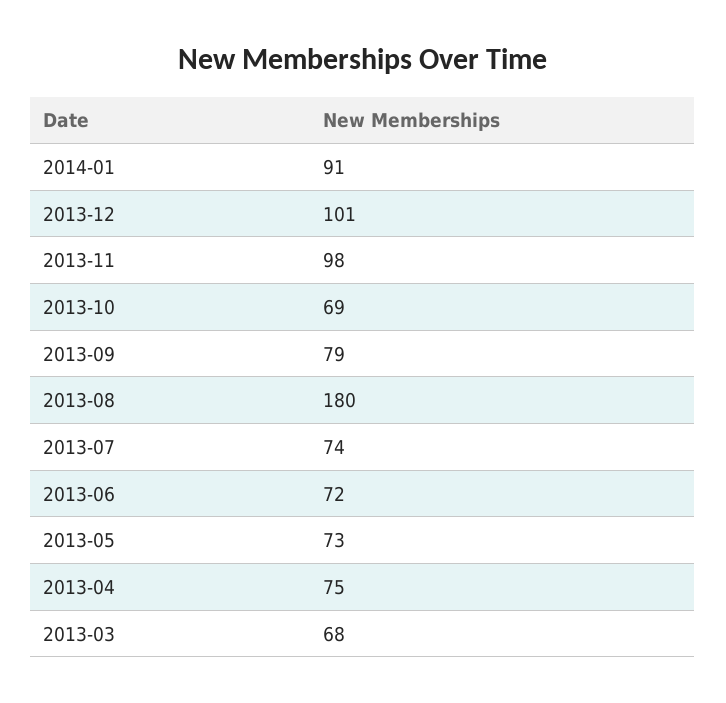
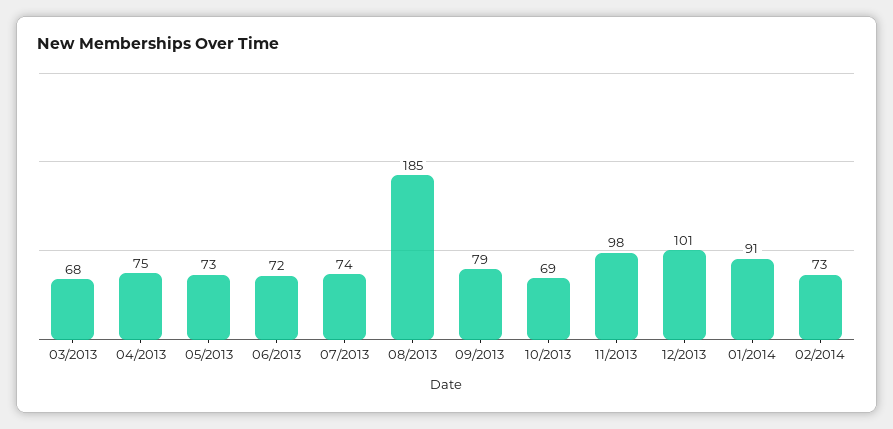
2013-08: 180 -> 185
02/2014: none -> 73

